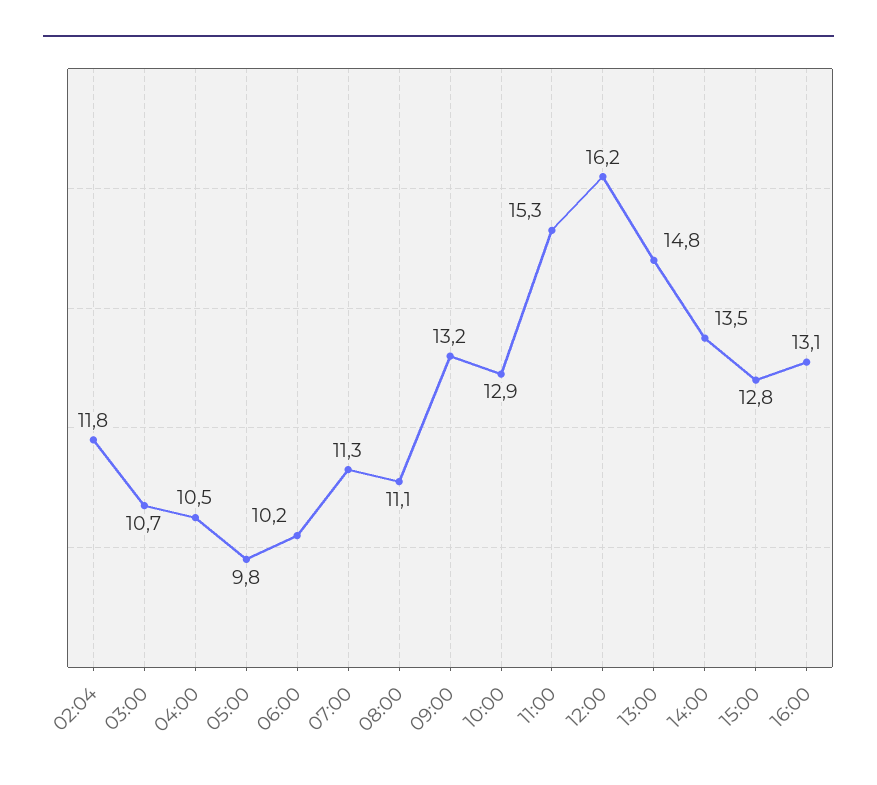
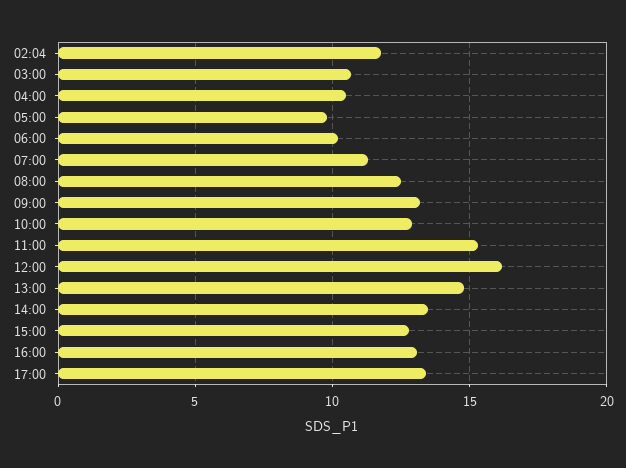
08:00: 11.1 -> 12.5
17:00: none -> 13.5

